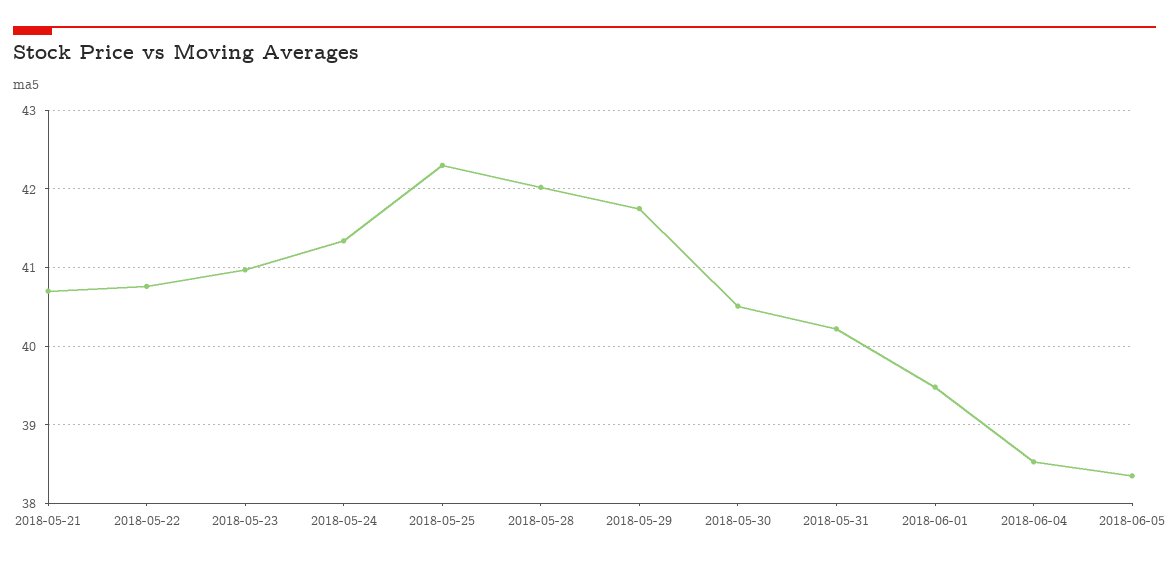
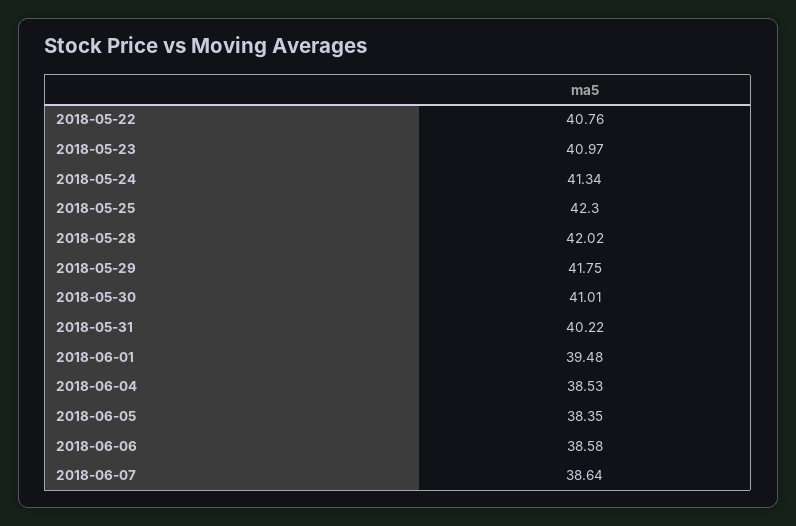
2018-05-21: 40.7 -> none
2018-05-30: 40.5 -> 41.01
2018-06-06: none -> 38.58
2018-06-07: none -> 38.64

